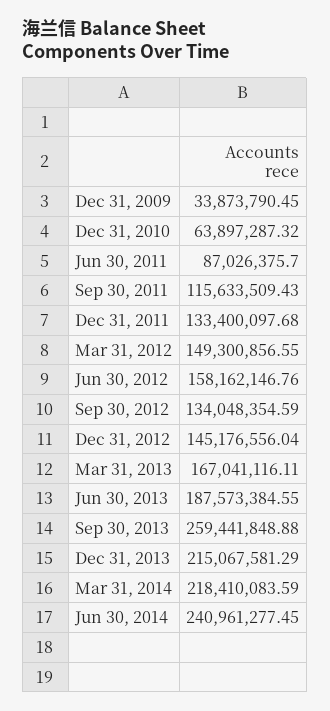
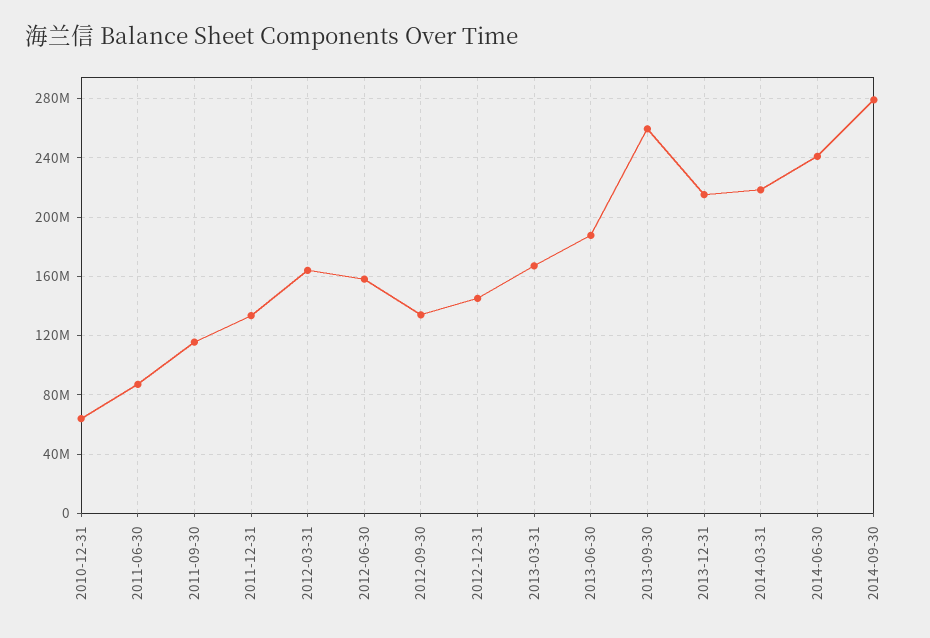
Dec 31, 2009: 33873790.45 -> none
Mar 31, 2012: 149300856.55 -> 165000000
2014-09-30: none -> 280000000

